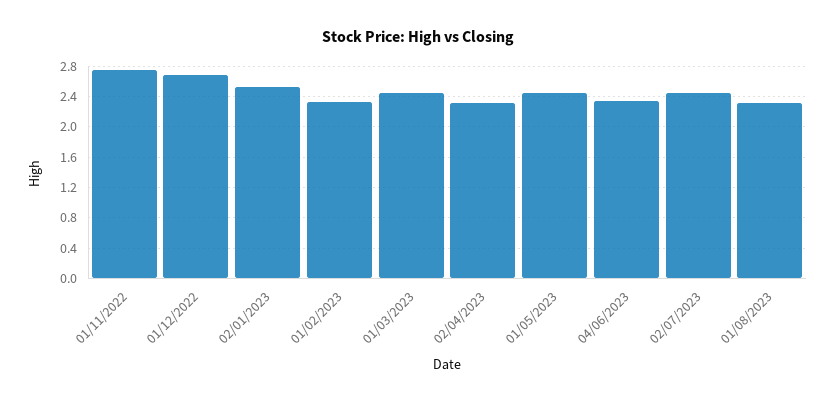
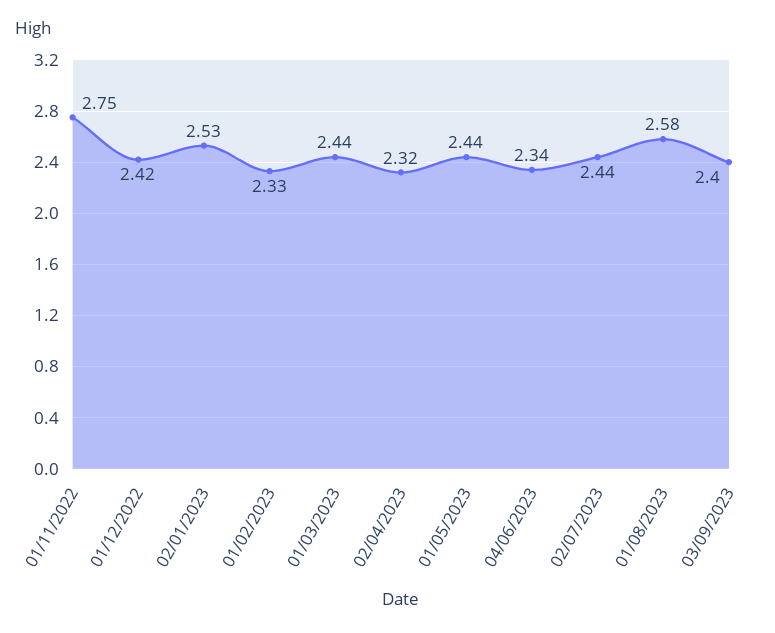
01/12/2022: 2.7 -> 2.42
01/08/2023: 2.3 -> 2.58
03/09/2023: none -> 2.4

